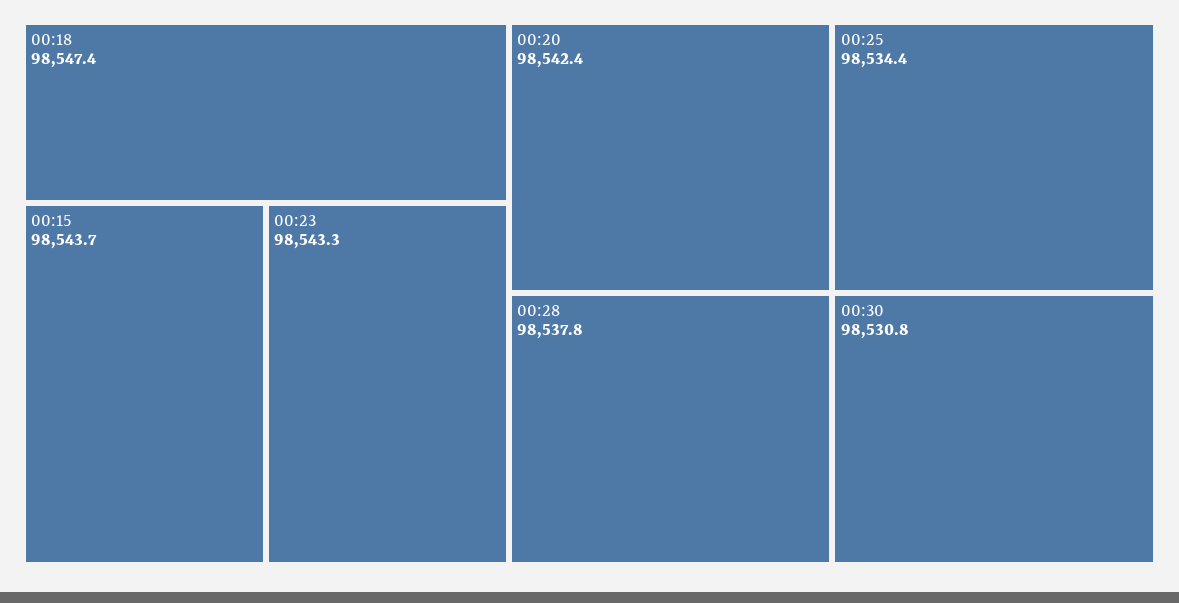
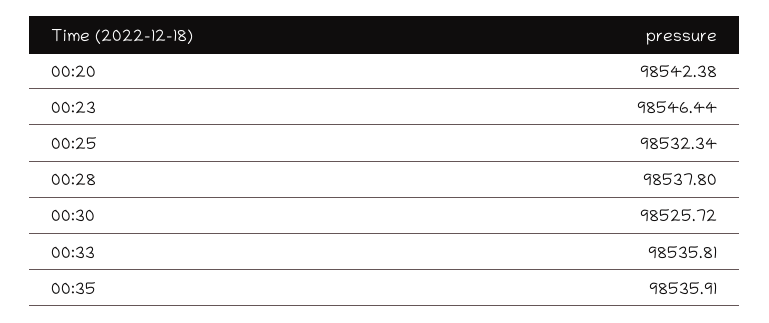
00:18: 98547.4 -> none
00:15: 98543.7 -> none
00:23: 98543.3 -> 98546.44
00:25: 98534.4 -> 98532.34
00:30: 98530.8 -> 98525.72
00:33: none -> 98535.81
00:35: none -> 98535.91

